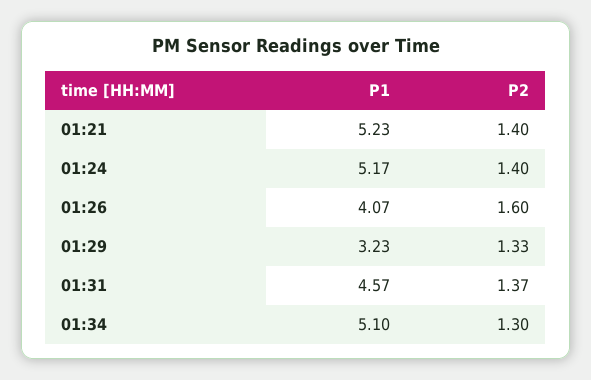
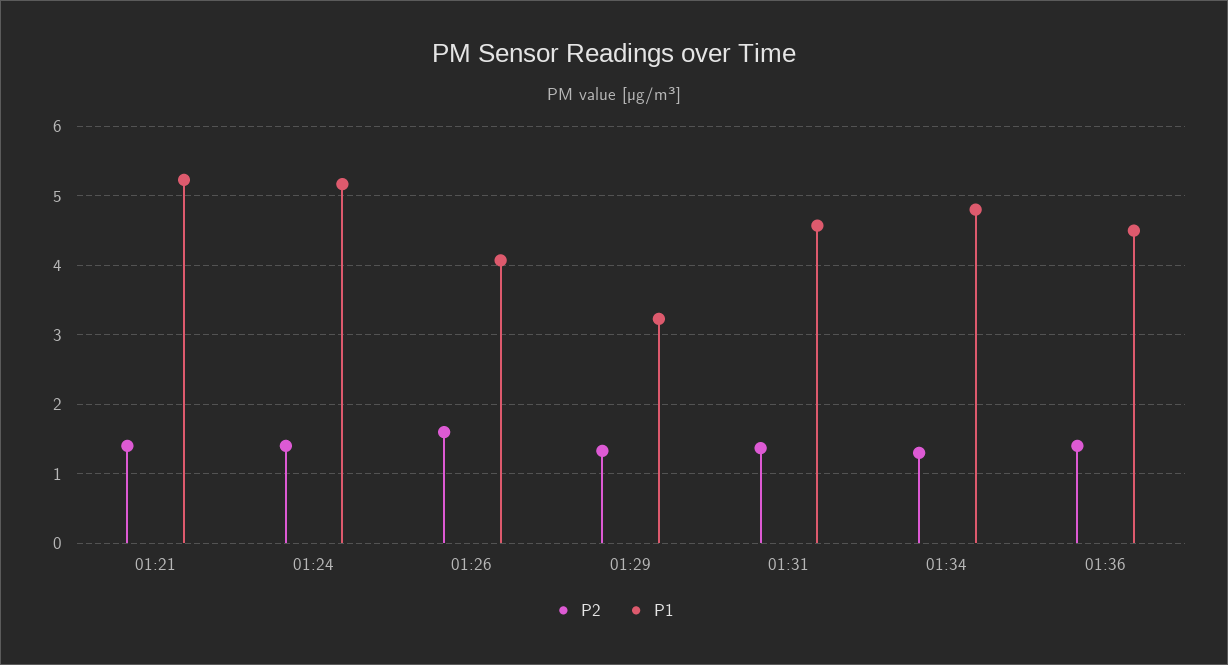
P1, 01:34: 5.1 -> 4.8
P2, 01:36: none -> 1.4
P1, 01:36: none -> 4.5

